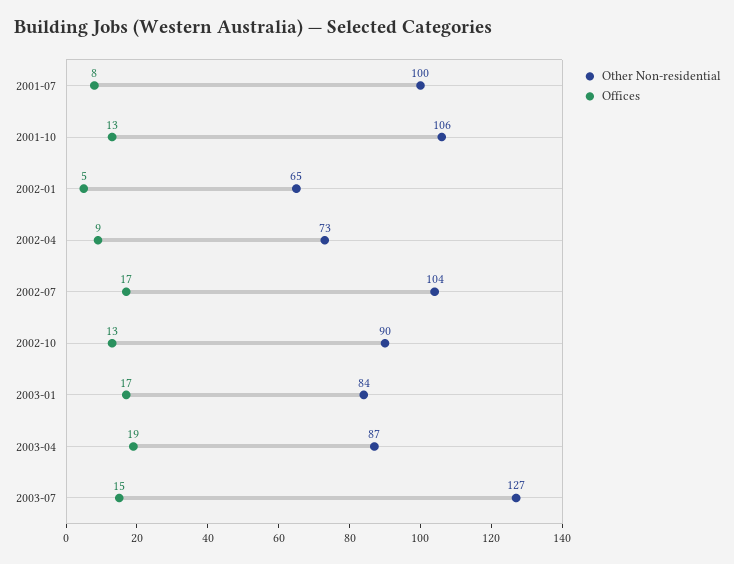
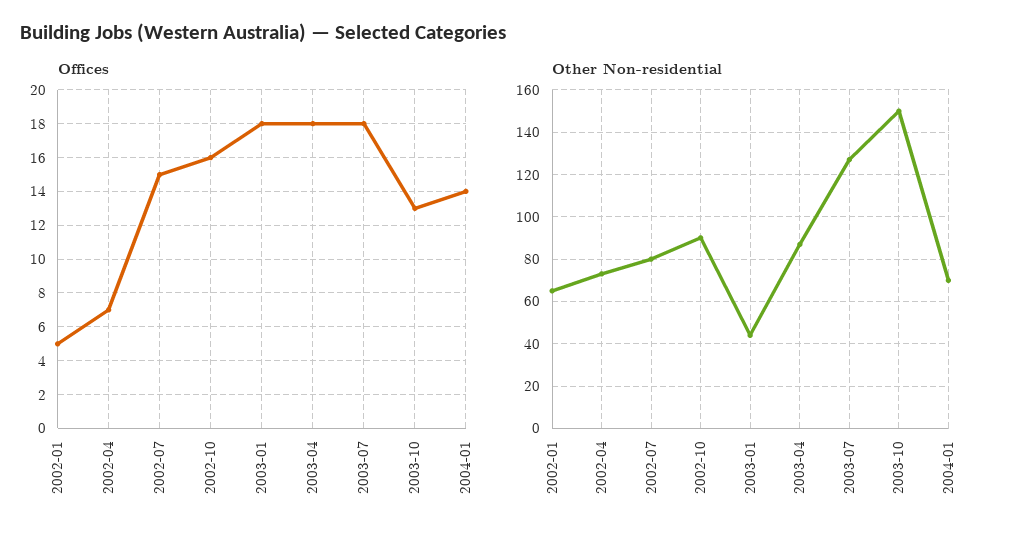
Other Non-residential, 2001-07: 100 -> none
Offices, 2001-07: 8 -> none
Other Non-residential, 2001-10: 106 -> none
Offices, 2001-10: 13 -> none
Offices, 2002-04: 9 -> 7
Other Non-residential, 2002-07: 104 -> 80
Offices, 2002-07: 17 -> 15
Offices, 2002-10: 13 -> 16
Other Non-residential, 2003-01: 84 -> 45
Offices, 2003-01: 17 -> 18
Offices, 2003-04: 19 -> 18
Offices, 2003-07: 15 -> 18
Offices, 2003-10: none -> 13
Offices, 2004-01: none -> 14
Other Non-residential, 2003-10: none -> 150
Other Non-residential, 2004-01: none -> 70

